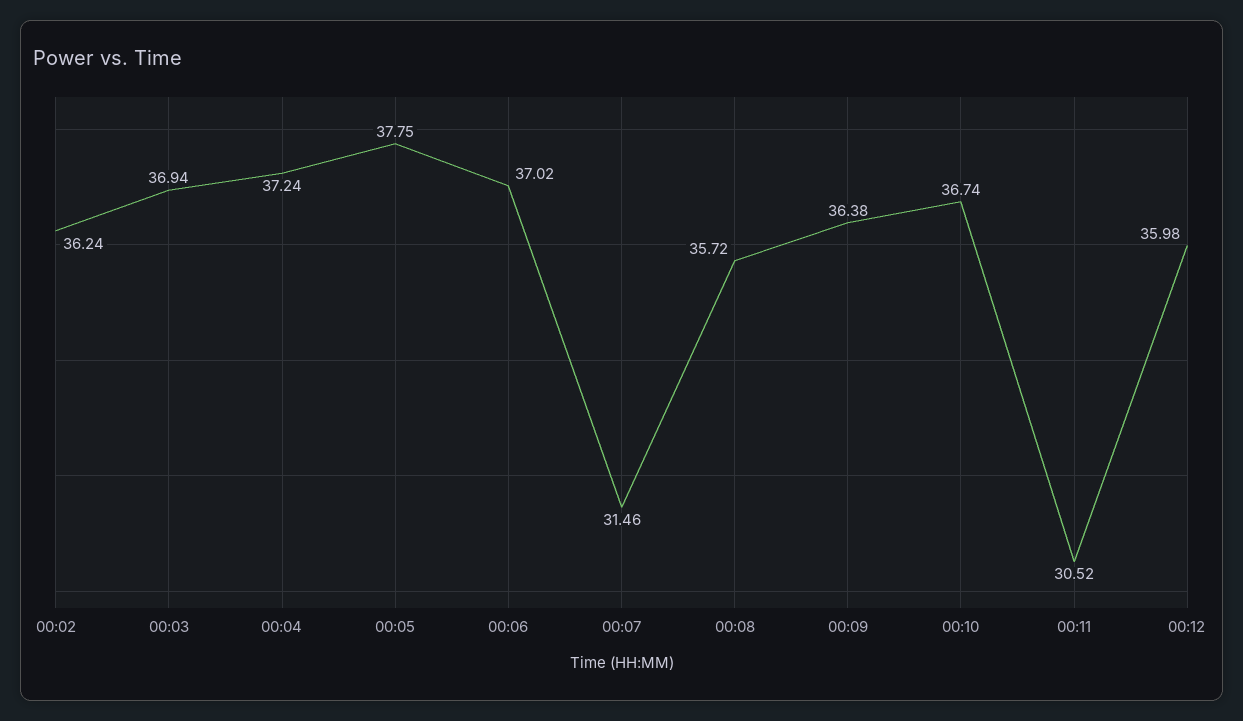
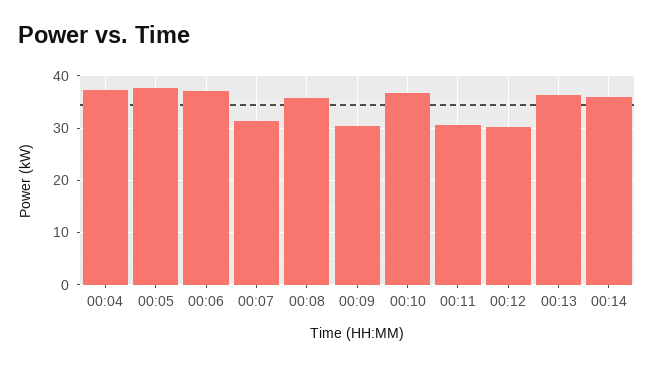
00:02: 36.24 -> none
00:03: 36.94 -> none
00:09: 36.38 -> 30
00:12: 35.98 -> 30
00:13: none -> 36
00:14: none -> 36

